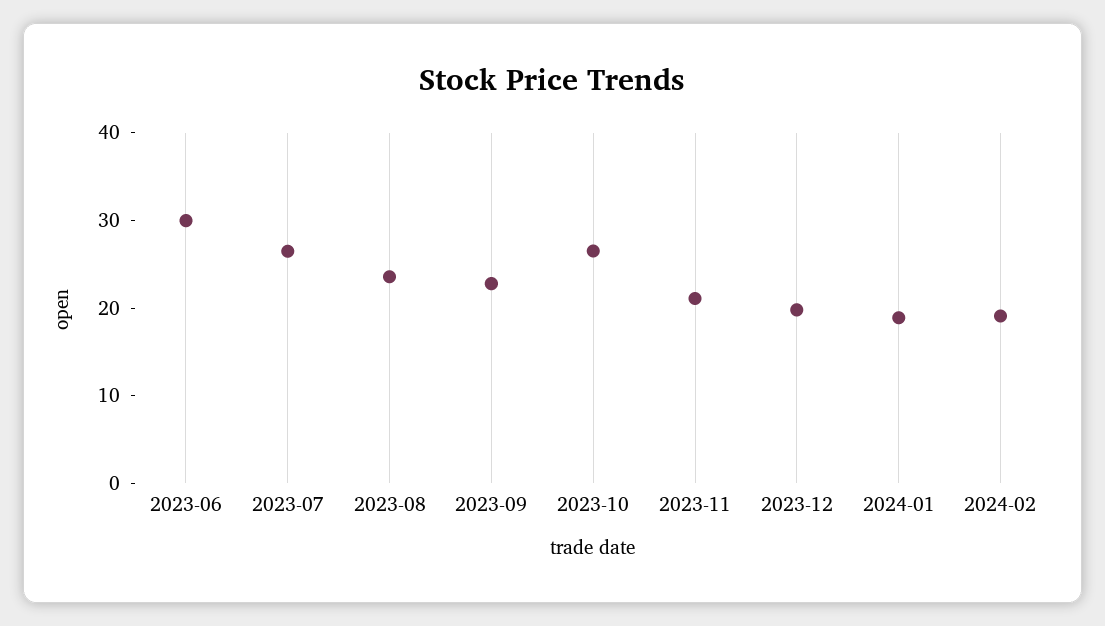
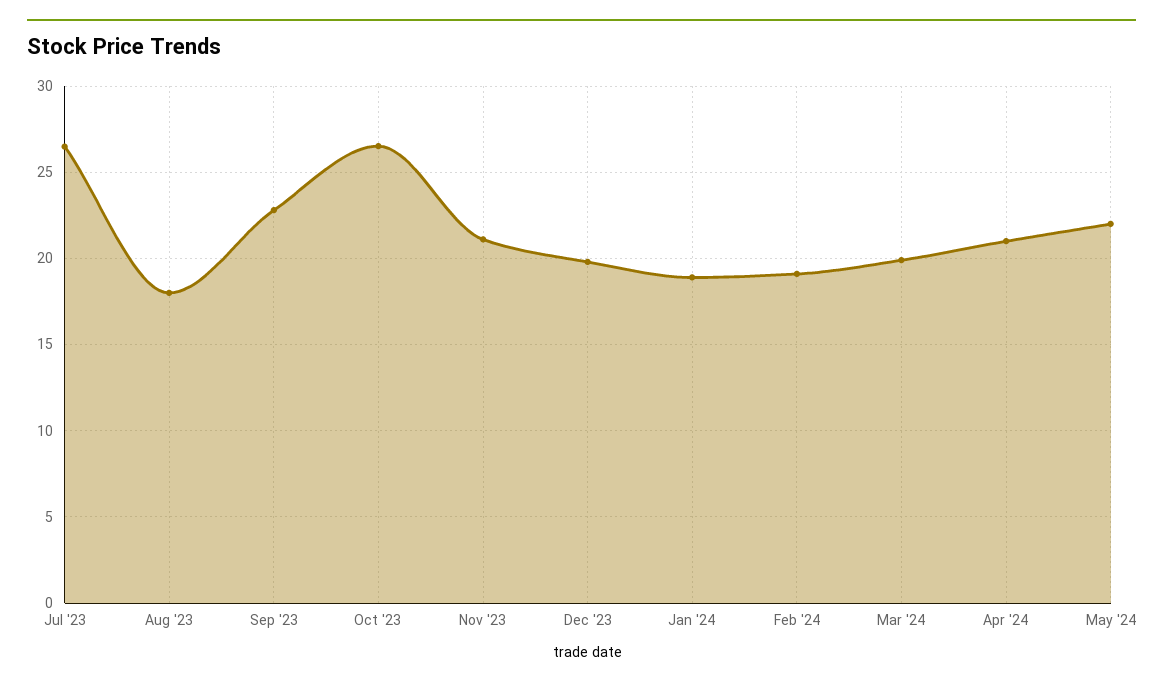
2023-06: 30 -> none
2023-08: 24 -> 18
Mar '24: none -> 20
Apr '24: none -> 21
May '24: none -> 22

